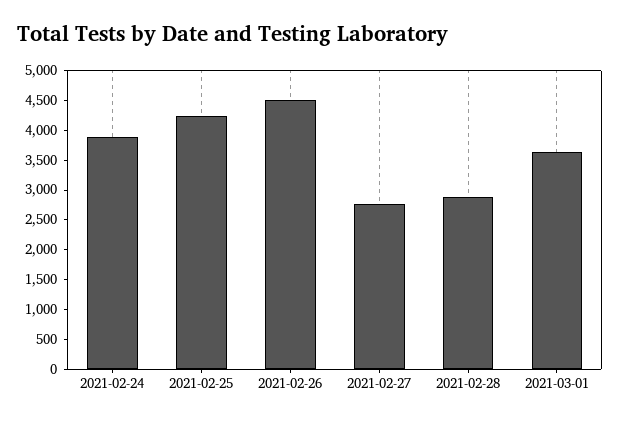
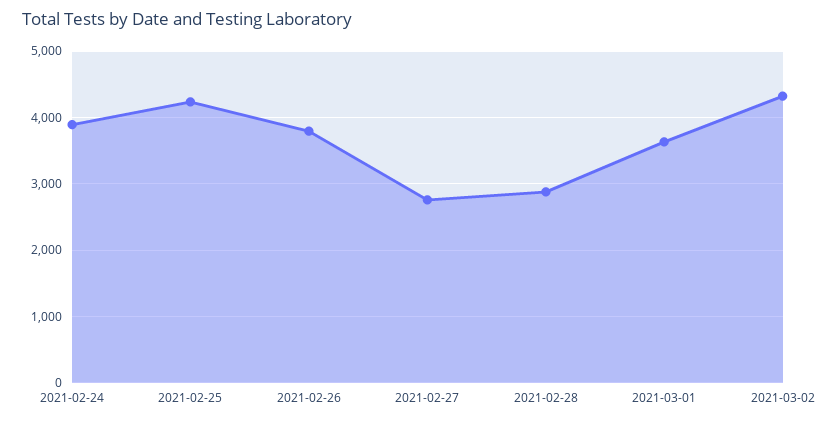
2021-02-26: 4500 -> 3800
2021-03-02: none -> 4300

